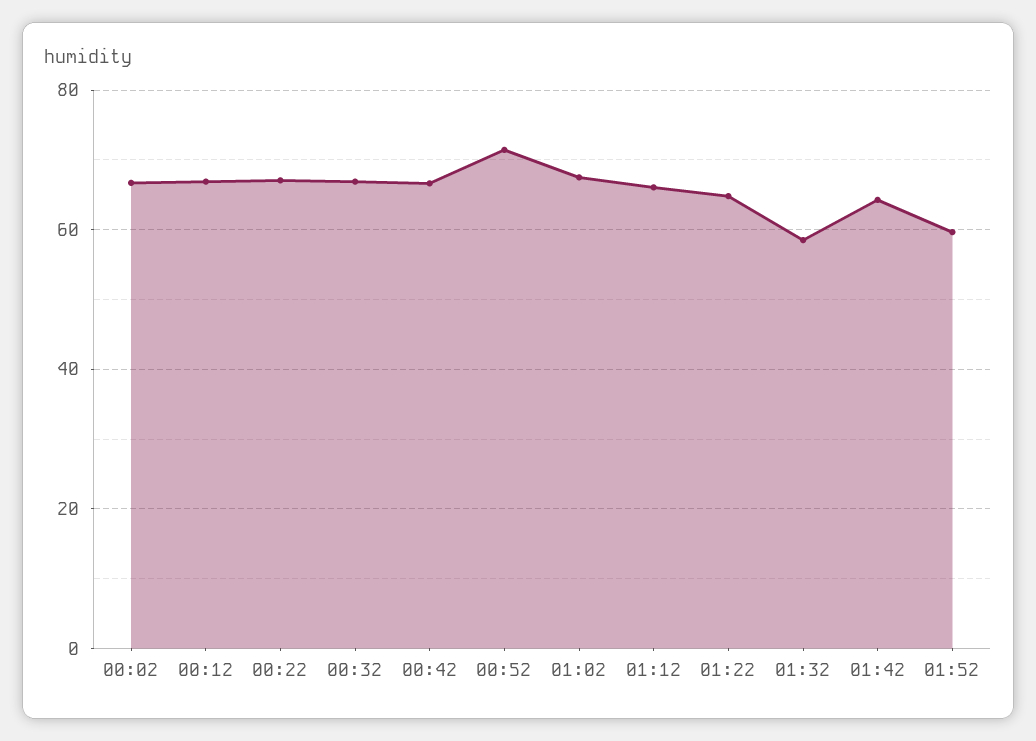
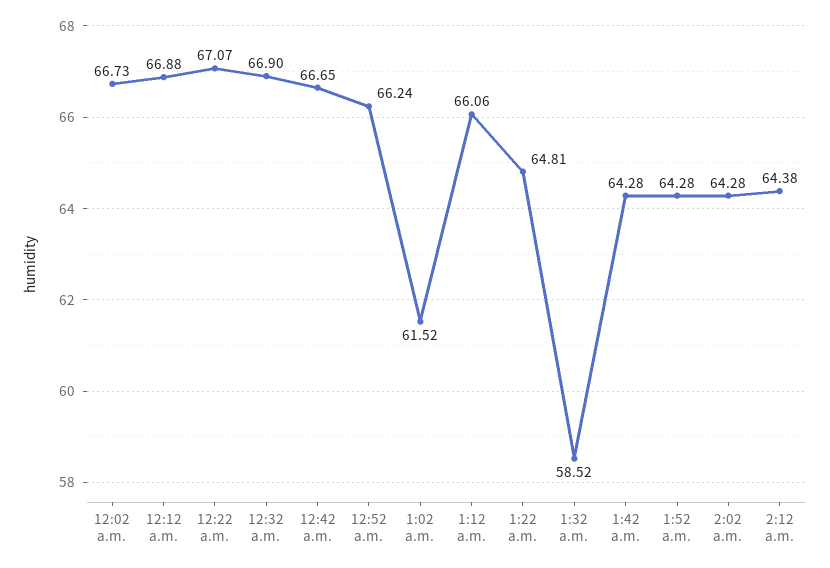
00:52: 72 -> 66.24
01:02: 68 -> 61.52
01:52: 60 -> 64.28
2:02 a.m.: none -> 64.28
2:12 a.m.: none -> 64.38

